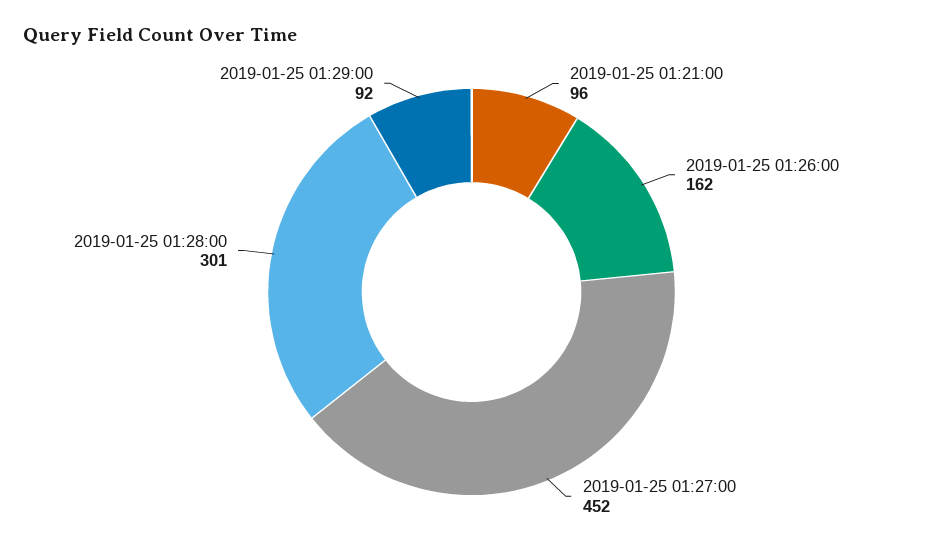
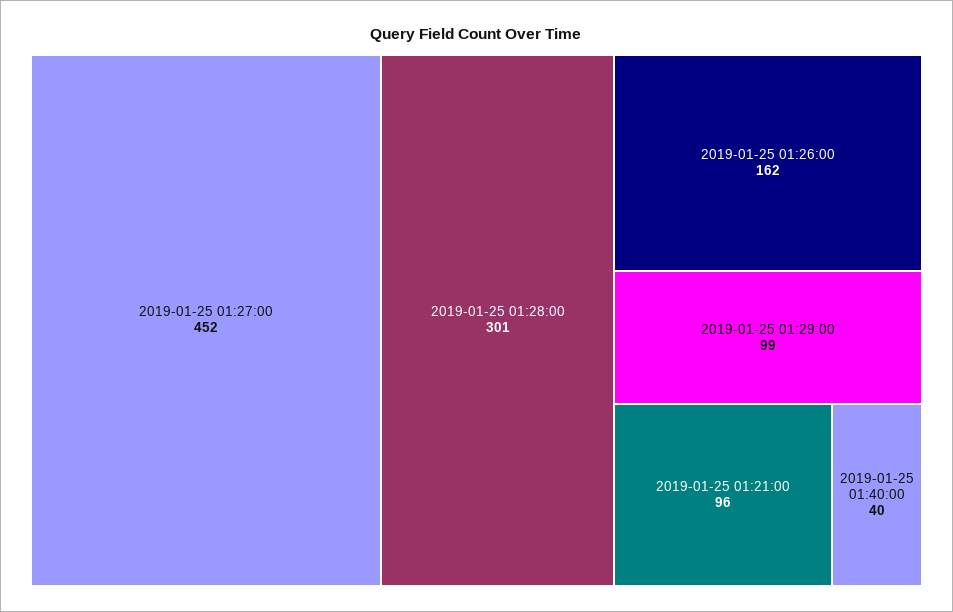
2019-01-25 01:29:00: 92 -> 99
2019-01-25 01:40:00: none -> 40

